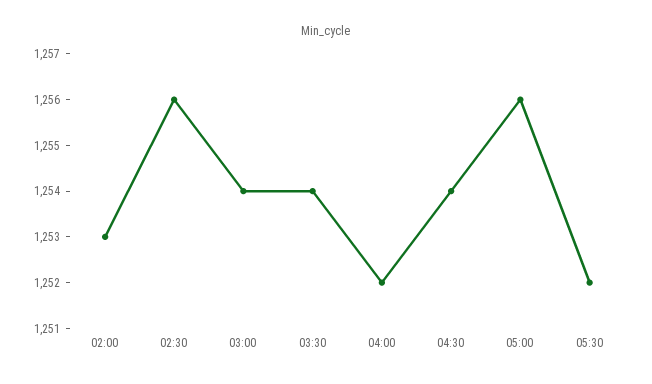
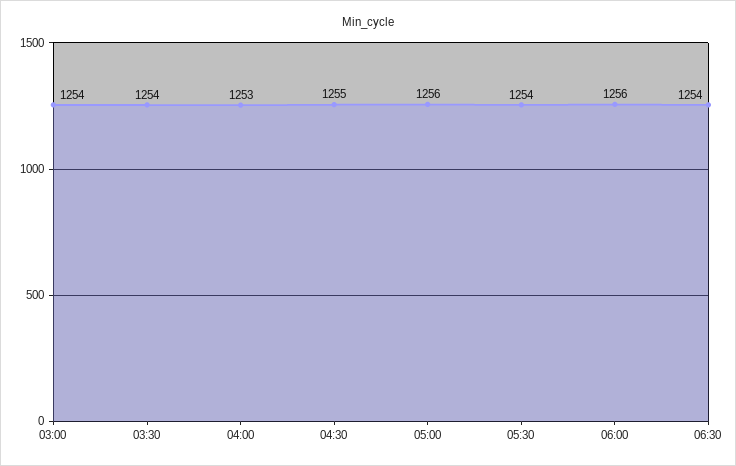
02:00: 1253 -> none
02:30: 1256 -> none
04:00: 1252 -> 1253
04:30: 1254 -> 1255
05:30: 1252 -> 1254
06:00: none -> 1256
06:30: none -> 1254

